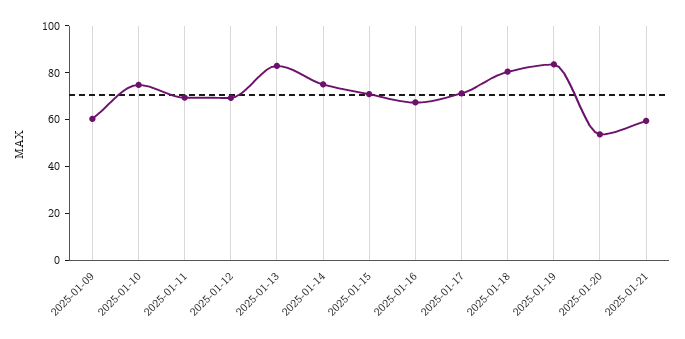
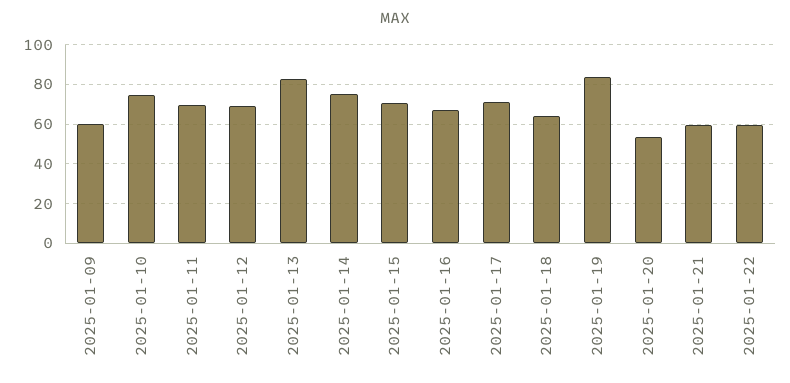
2025-01-18: 80 -> 65
2025-01-22: none -> 60

